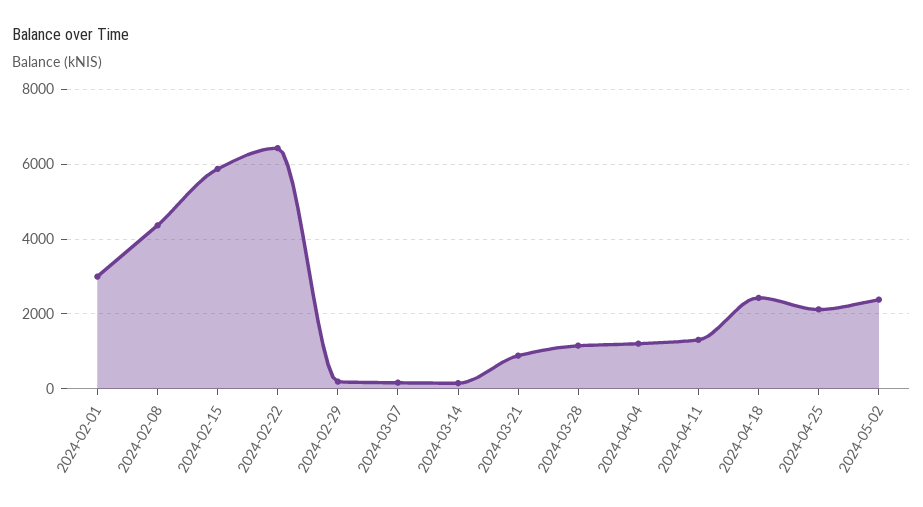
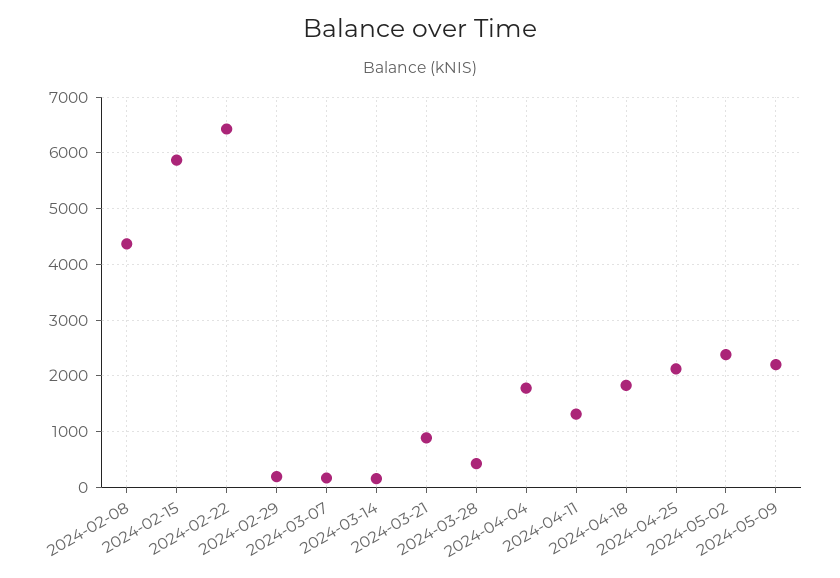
2024-02-01: 3000 -> none
2024-03-28: 1200 -> 400
2024-04-04: 1200 -> 1800
2024-04-18: 2400 -> 1800
2024-05-09: none -> 2200

